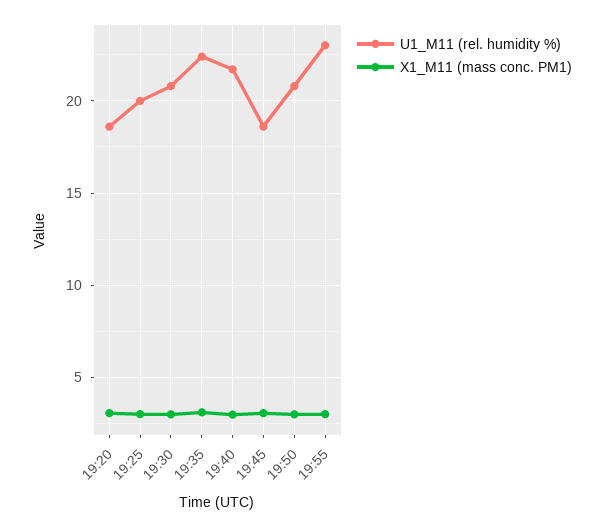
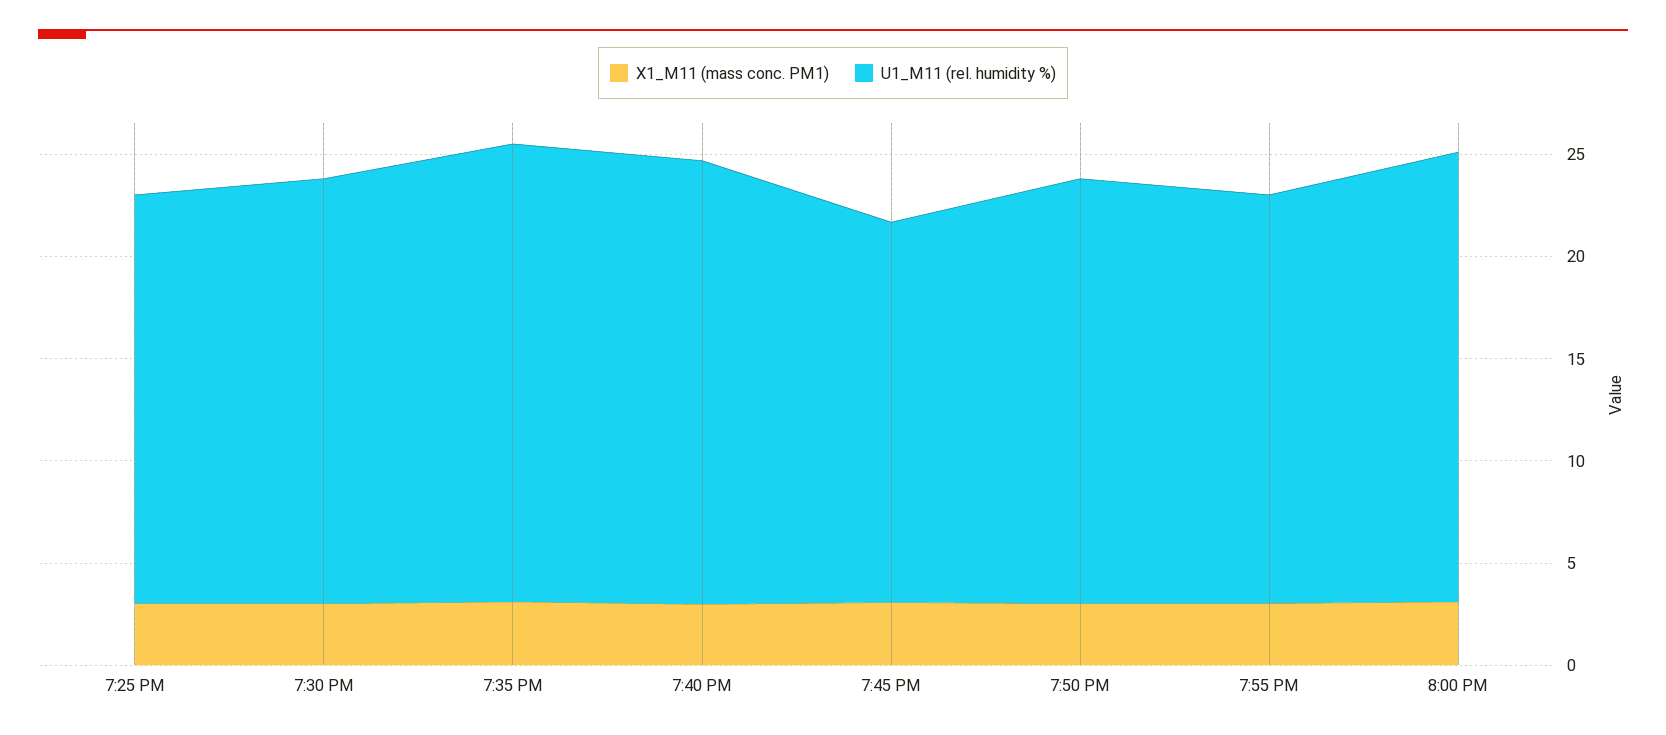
U1_M11 (rel. humidity %), 19:20: 18.5 -> none
X1_M11 (mass conc. PM1), 19:20: 3 -> none
U1_M11 (rel. humidity %), 19:55: 23 -> 20
X1_M11 (mass conc. PM1), 8:00 PM: none -> 3
U1_M11 (rel. humidity %), 8:00 PM: none -> 22

